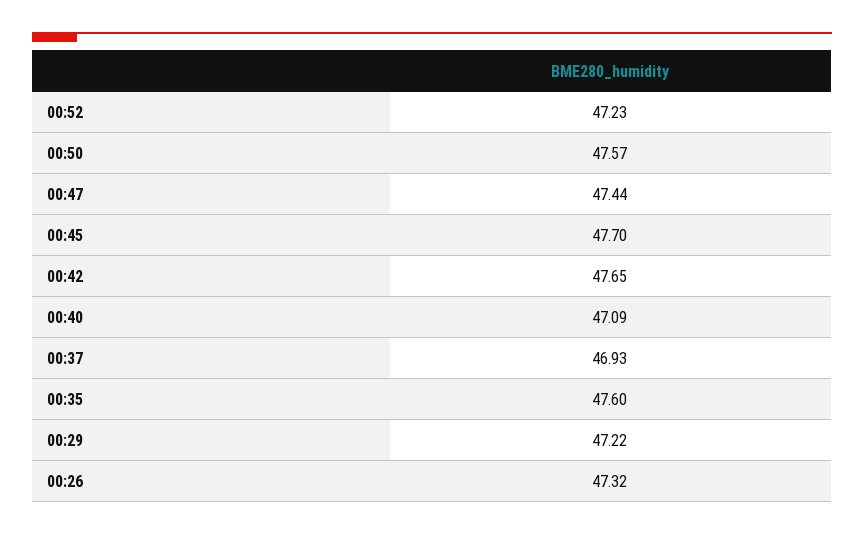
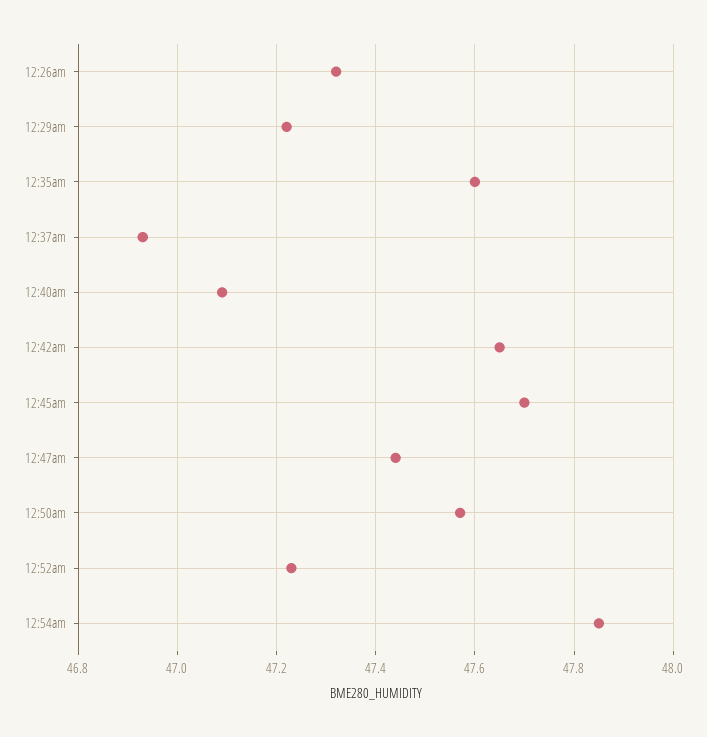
12:54am: none -> 47.85

